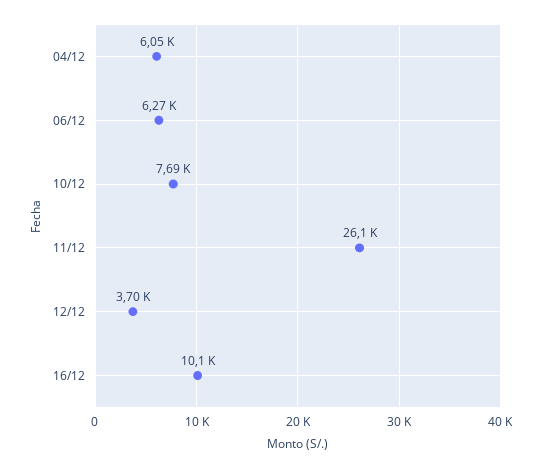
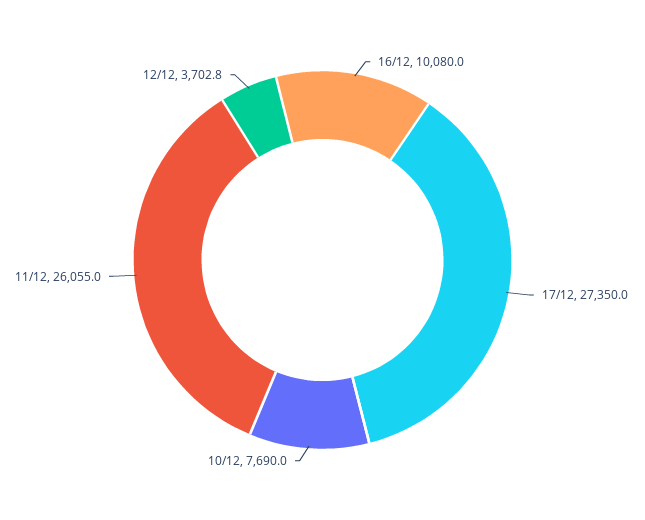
04/12: 6050 -> none
06/12: 6270 -> none
17/12: none -> 27350

